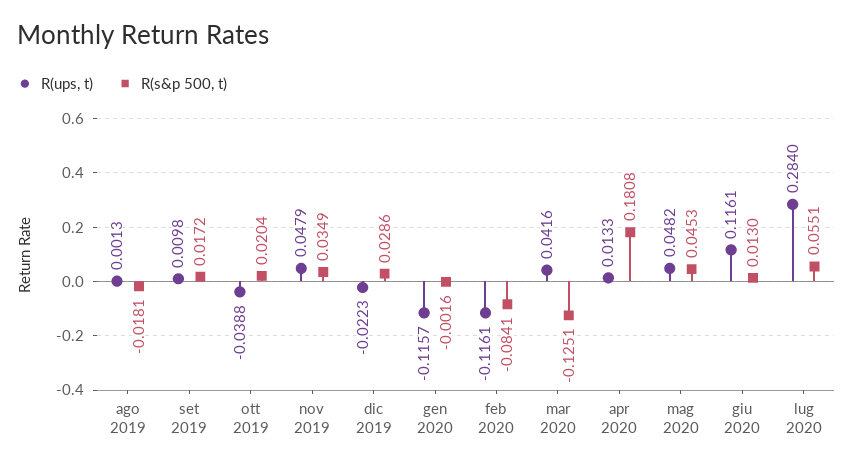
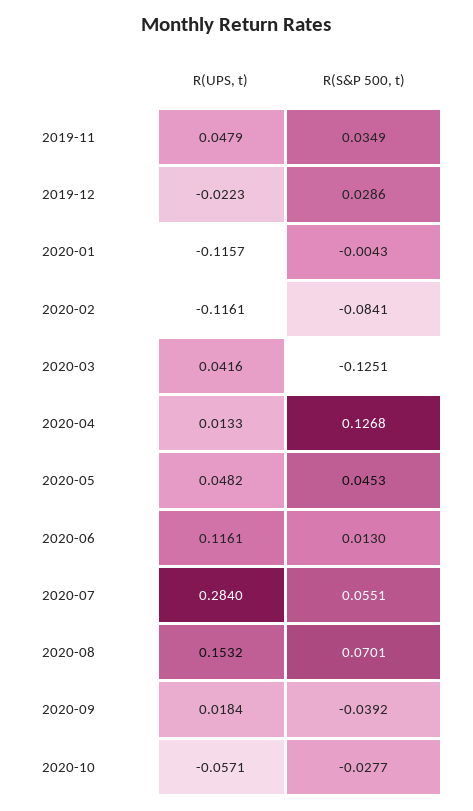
R(ups, t), ago 2019: 0.0013 -> none
R(s&p 500, t), ago 2019: -0.0181 -> none
R(ups, t), set 2019: 0.0098 -> none
R(s&p 500, t), set 2019: 0.0172 -> none
R(ups, t), ott 2019: -0.0388 -> none
R(s&p 500, t), ott 2019: 0.0204 -> none
R(s&p 500, t), gen 2020: -0.0016 -> -0.0043
R(s&p 500, t), apr 2020: 0.1808 -> 0.1268
R(ups, t), 2020-08: none -> 0.1532
R(s&p 500, t), 2020-08: none -> 0.0701
R(ups, t), 2020-09: none -> 0.0184
R(s&p 500, t), 2020-09: none -> -0.0392
R(ups, t), 2020-10: none -> -0.0571
R(s&p 500, t), 2020-10: none -> -0.0277

